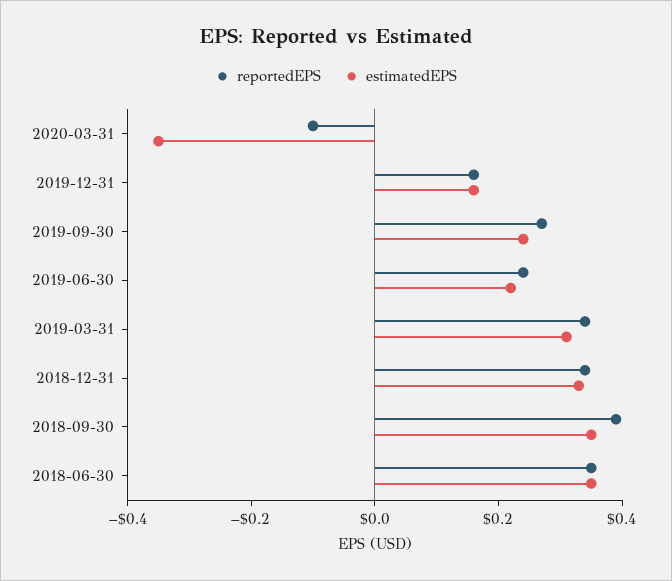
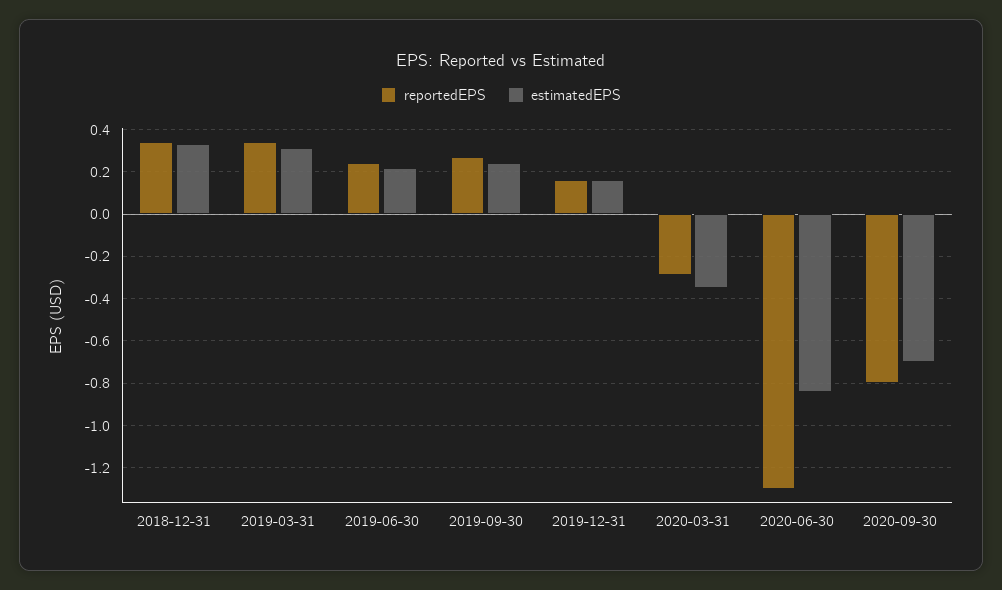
reportedEPS, 2020-03-31: -0.1 -> -0.3
reportedEPS, 2018-09-30: 0.4 -> none
estimatedEPS, 2018-09-30: 0.35 -> none
reportedEPS, 2018-06-30: 0.35 -> none
estimatedEPS, 2018-06-30: 0.35 -> none
reportedEPS, 2020-06-30: none -> -1.3
estimatedEPS, 2020-06-30: none -> -0.85
reportedEPS, 2020-09-30: none -> -0.8
estimatedEPS, 2020-09-30: none -> -0.7

